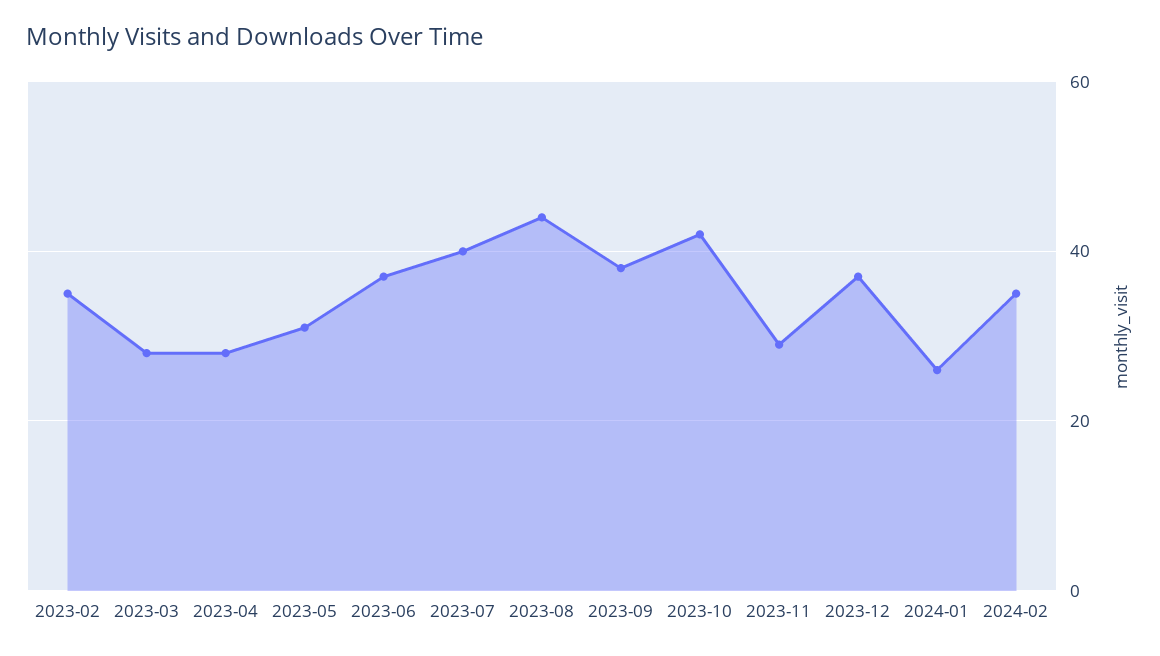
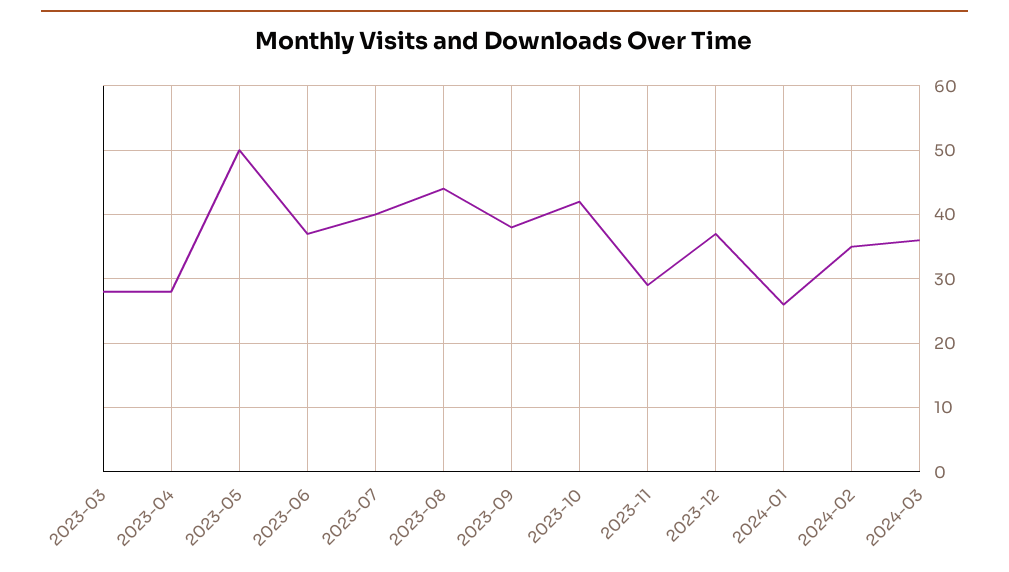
2023-02: 35 -> none
2023-05: 30 -> 50
2024-03: none -> 36

